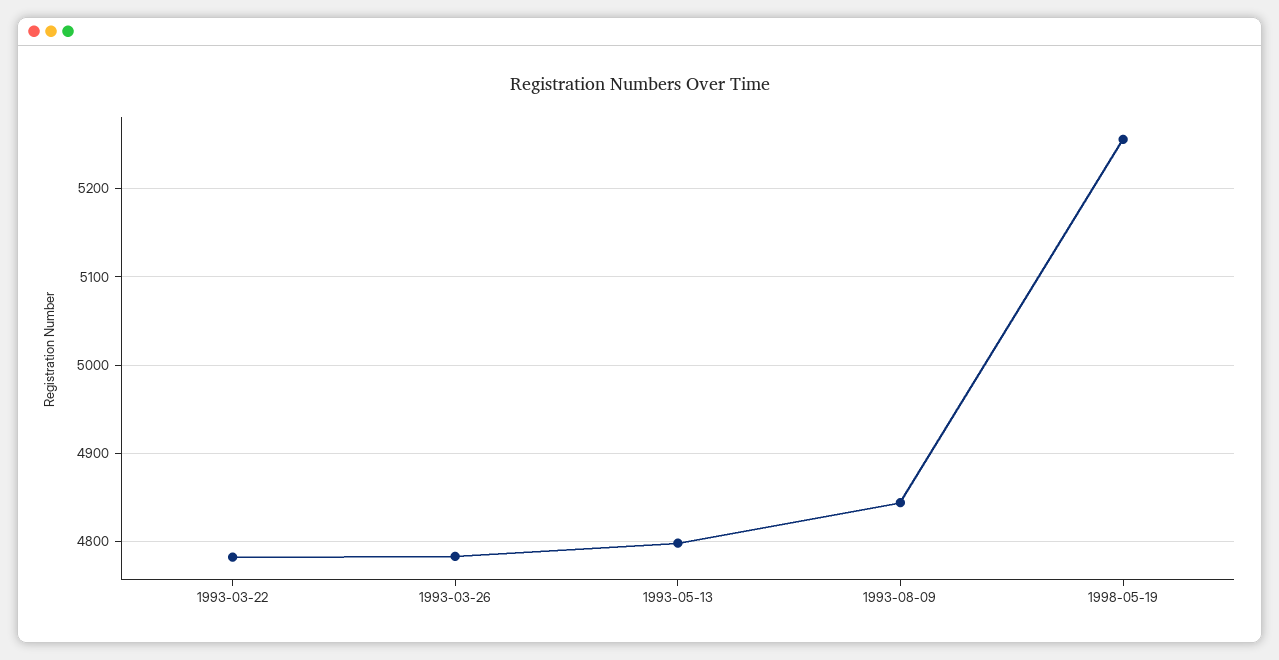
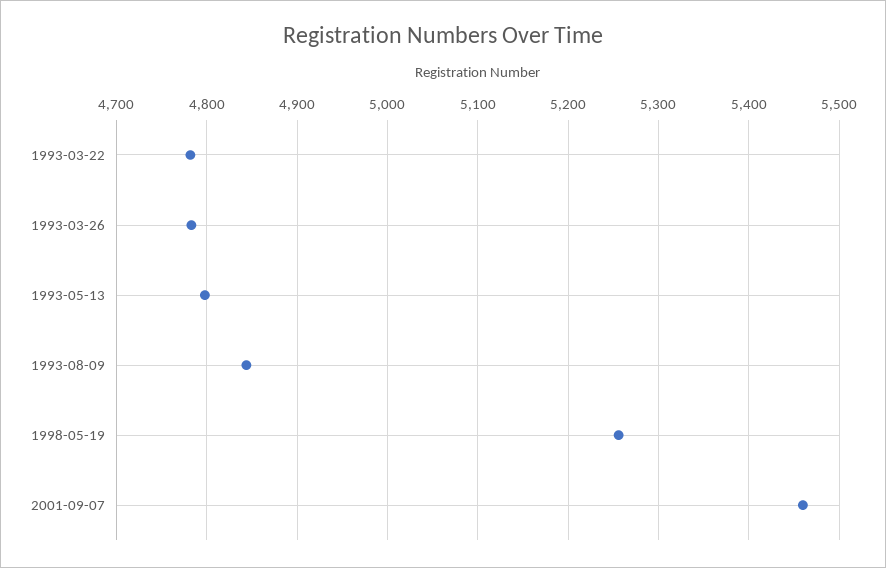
2001-09-07: none -> 5460

